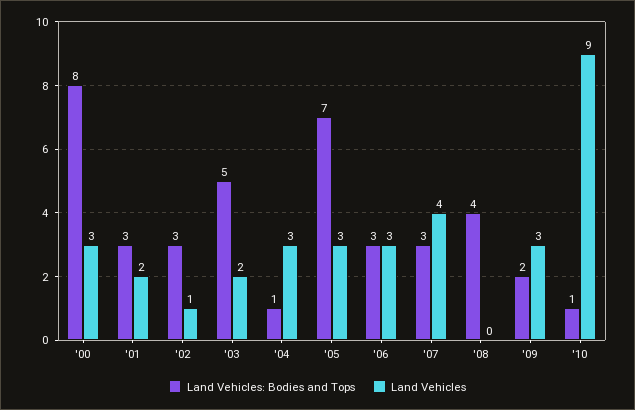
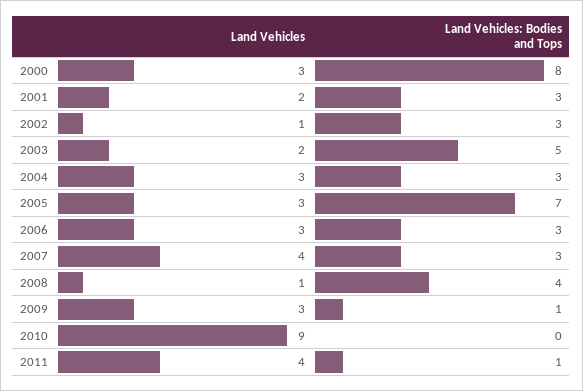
Land Vehicles: Bodies and Tops, '04: 1 -> 3
Land Vehicles, '08: 0 -> 1
Land Vehicles: Bodies and Tops, '09: 2 -> 1
Land Vehicles: Bodies and Tops, '10: 1 -> 0
Land Vehicles, 2011: none -> 4
Land Vehicles: Bodies and Tops, 2011: none -> 1

